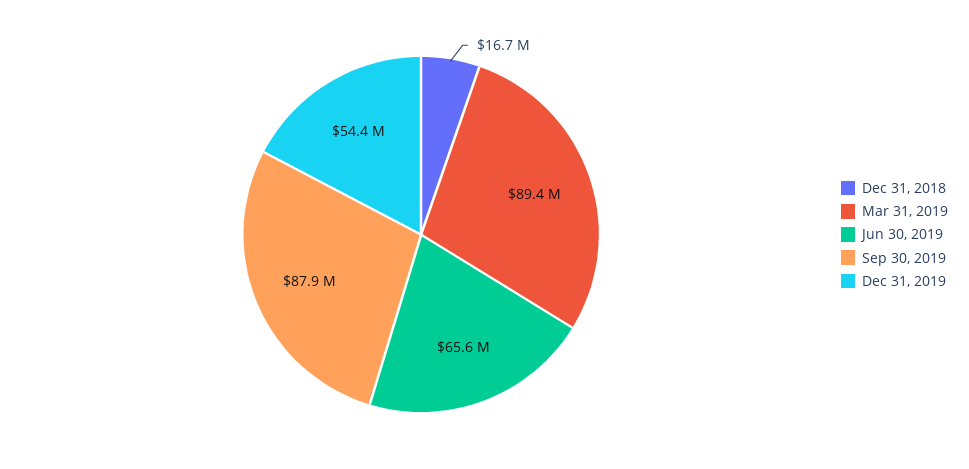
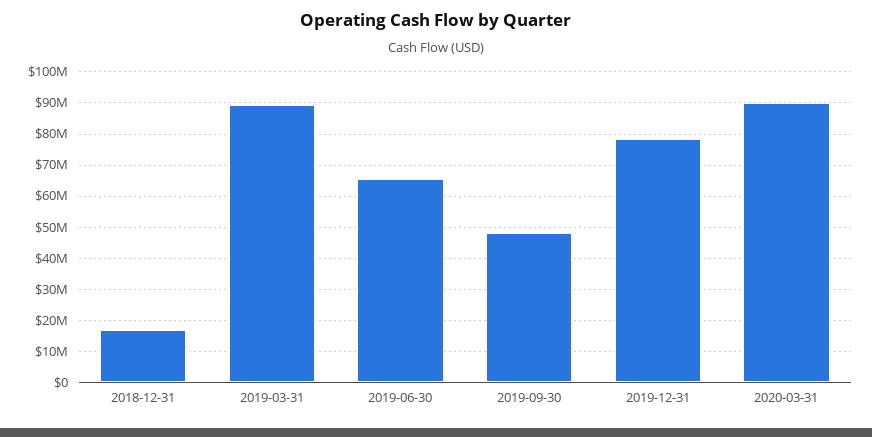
Sep 30, 2019: 87900000 -> 48000000
Dec 31, 2019: 54400000 -> 78000000
2020-03-31: none -> 90000000

